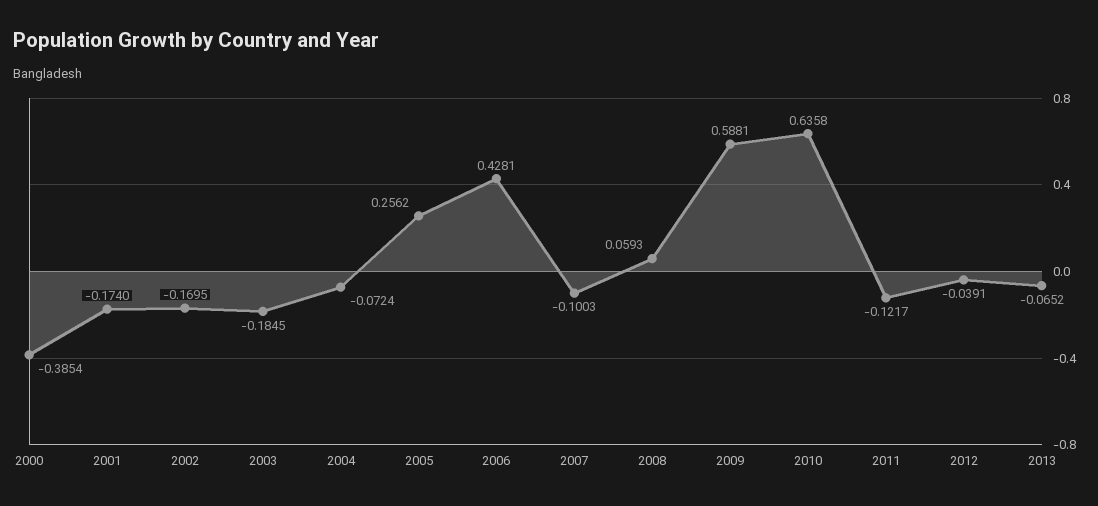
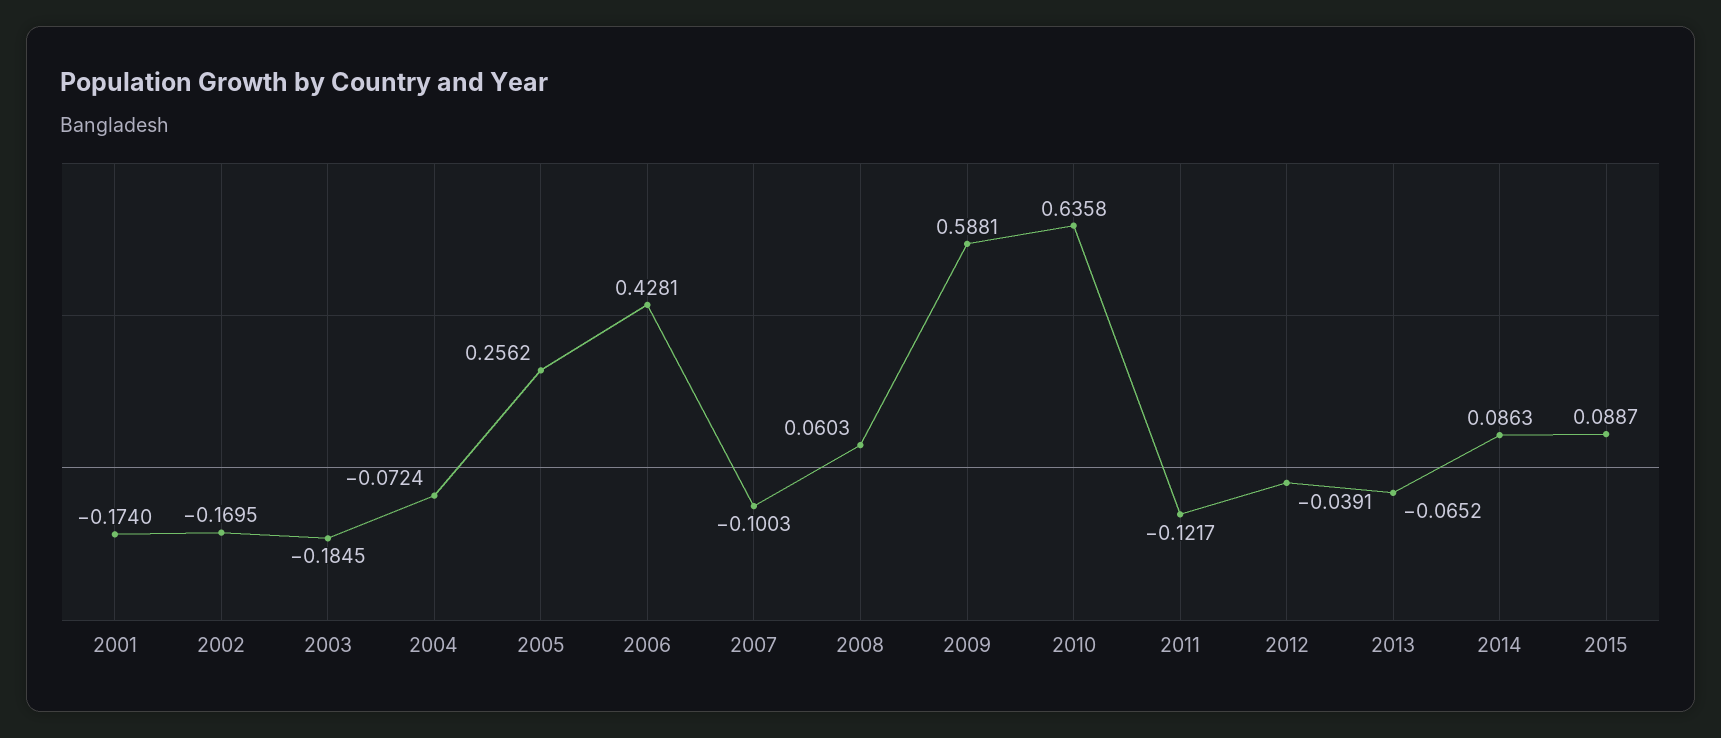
2000: -0.3854 -> none
2008: 0.0593 -> 0.0603
2014: none -> 0.0863
2015: none -> 0.0887

